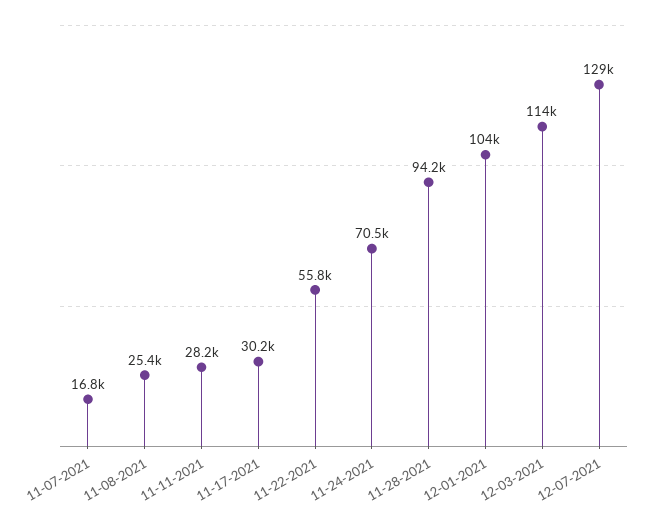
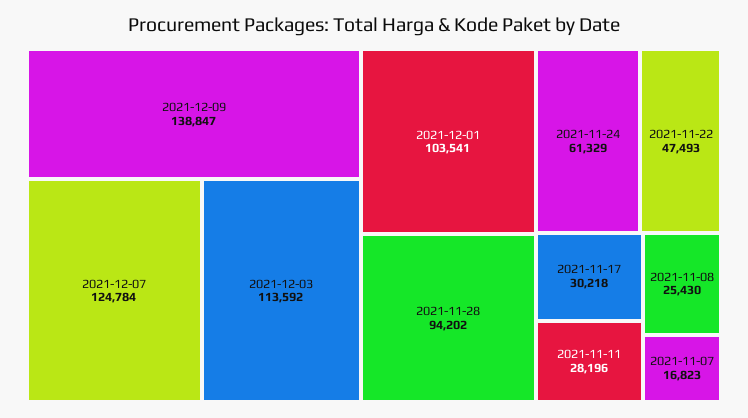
11-22-2021: 55800 -> 47493
11-24-2021: 70500 -> 61329
12-07-2021: 129000 -> 124784
2021-12-09: none -> 138847

